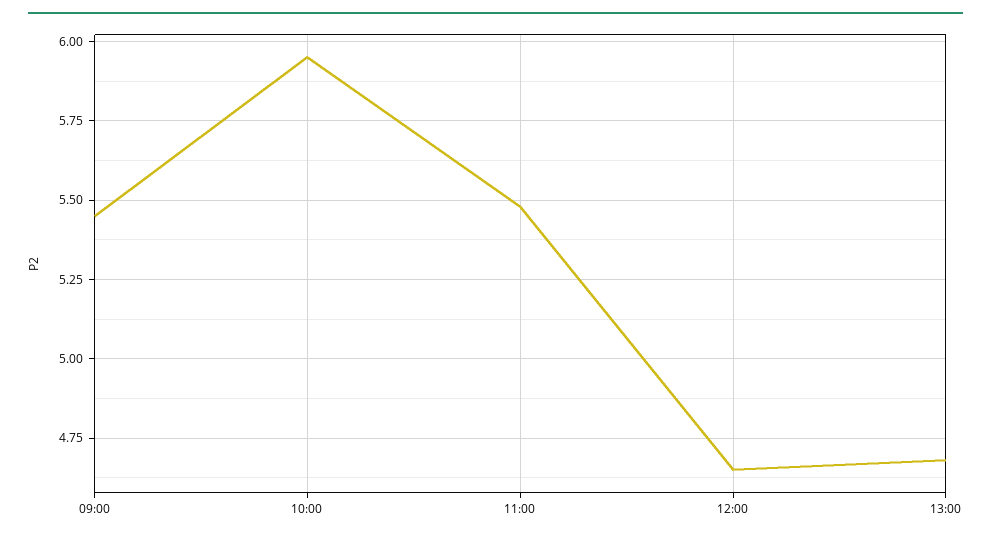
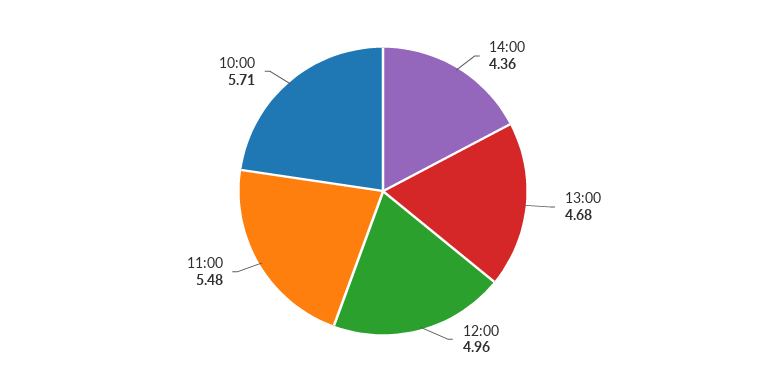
09:00: 5.45 -> none
10:00: 5.95 -> 5.71
12:00: 4.65 -> 4.96
14:00: none -> 4.36

